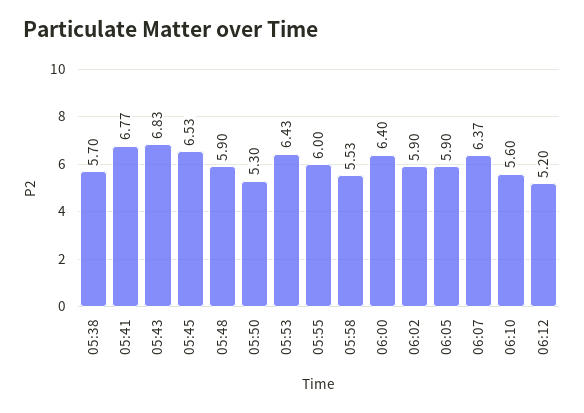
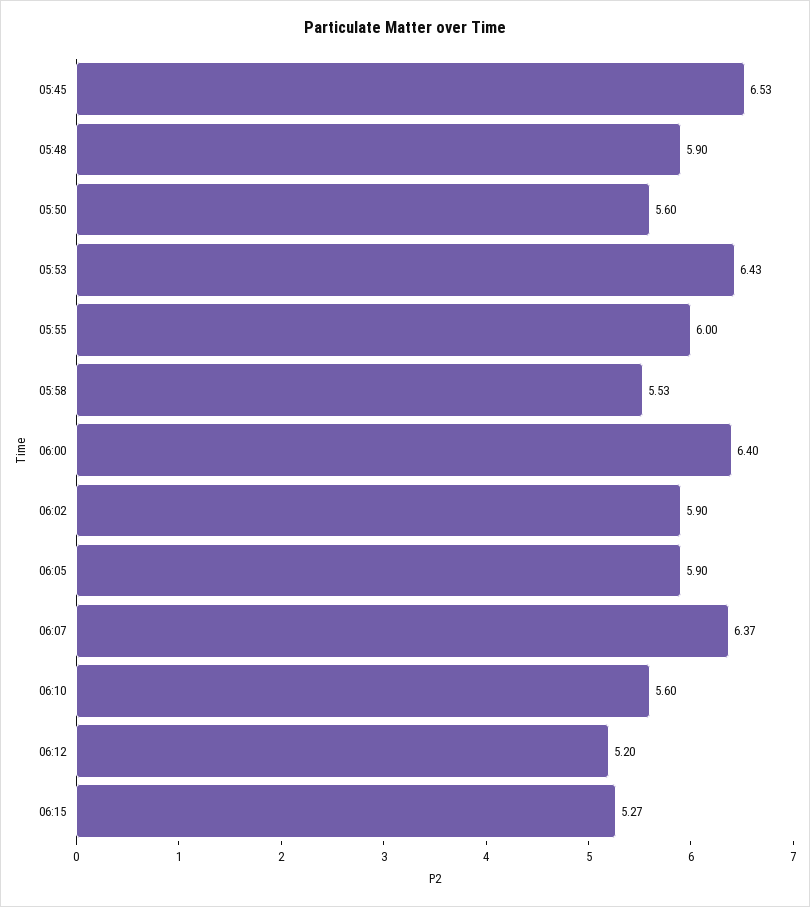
05:38: 5.7 -> none
05:41: 6.77 -> none
05:43: 6.83 -> none
05:50: 5.3 -> 5.6
06:15: none -> 5.27

